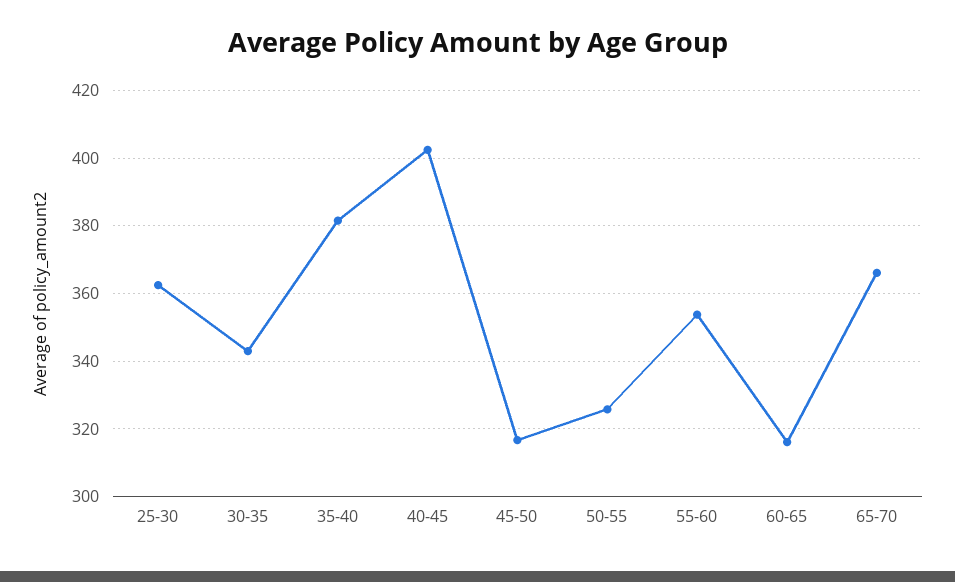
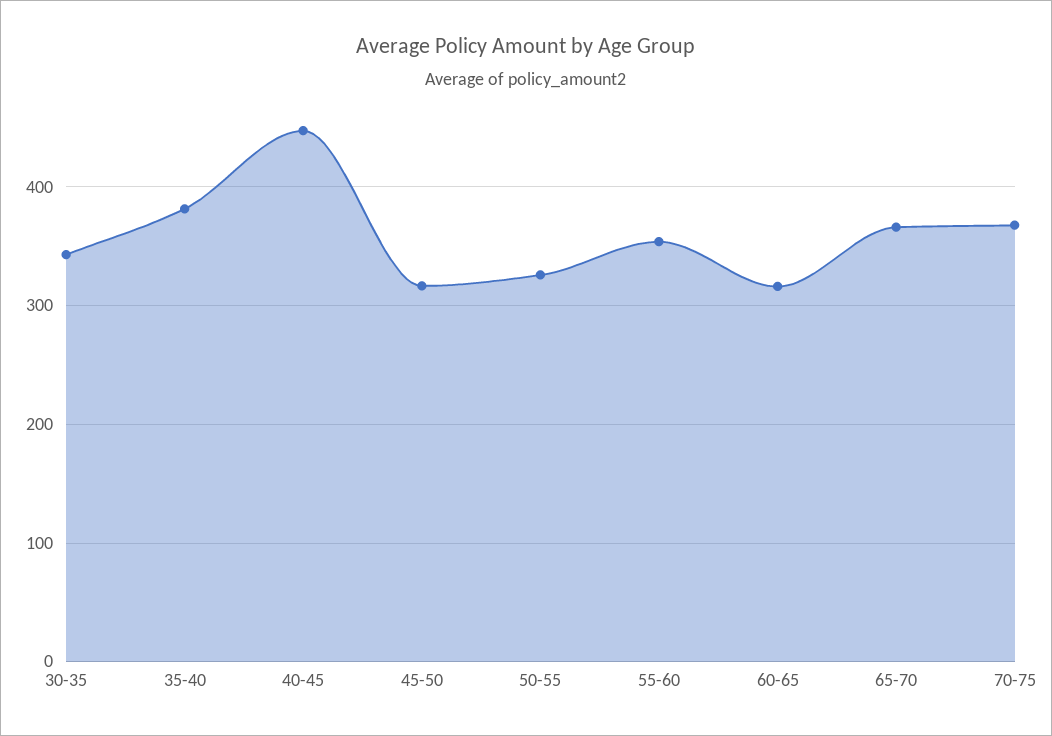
25-30: 362 -> none
40-45: 402 -> 450
70-75: none -> 370

